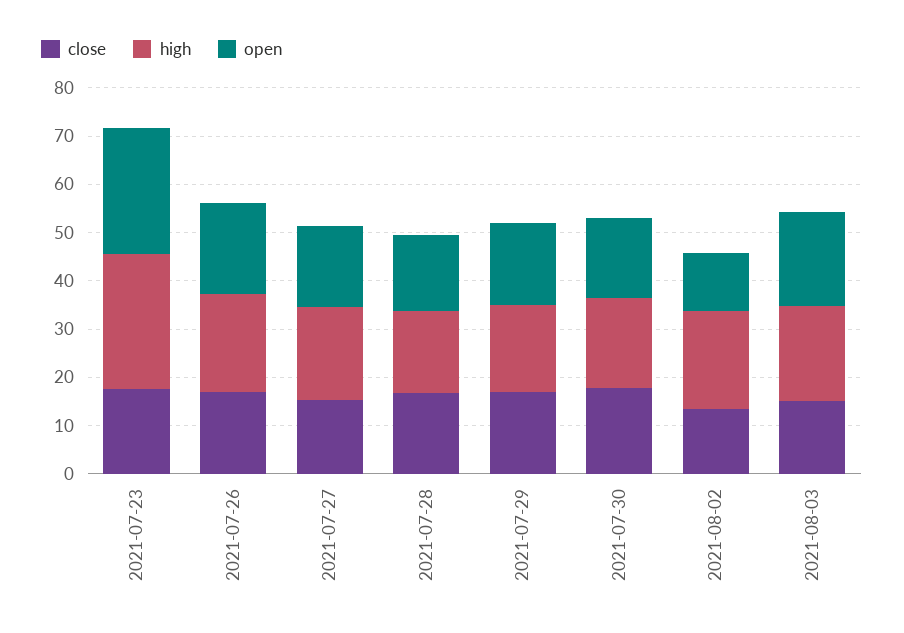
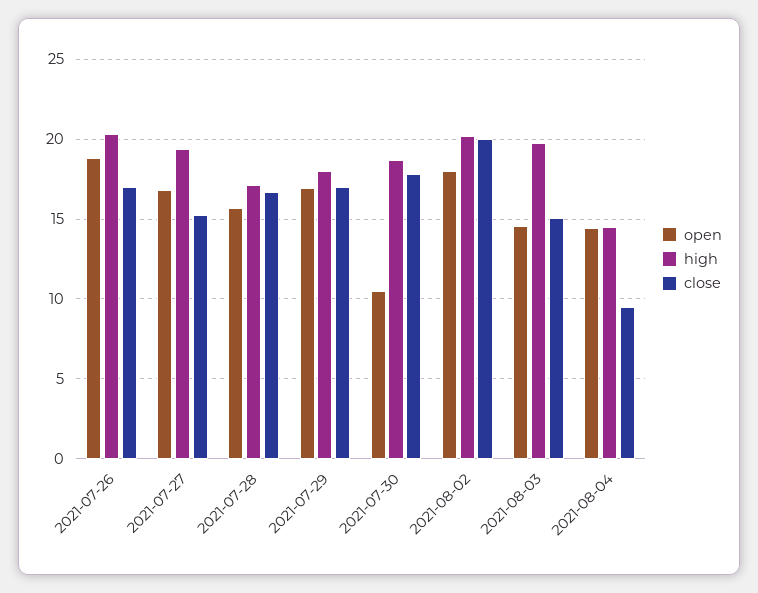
close, 2021-07-23: 18 -> none
high, 2021-07-23: 28 -> none
open, 2021-07-23: 26 -> none
open, 2021-07-30: 16 -> 10.5
close, 2021-08-02: 14 -> 20
open, 2021-08-02: 12 -> 18
open, 2021-08-03: 20 -> 14.5
open, 2021-08-04: none -> 14.5
high, 2021-08-04: none -> 14.5
close, 2021-08-04: none -> 9.5

